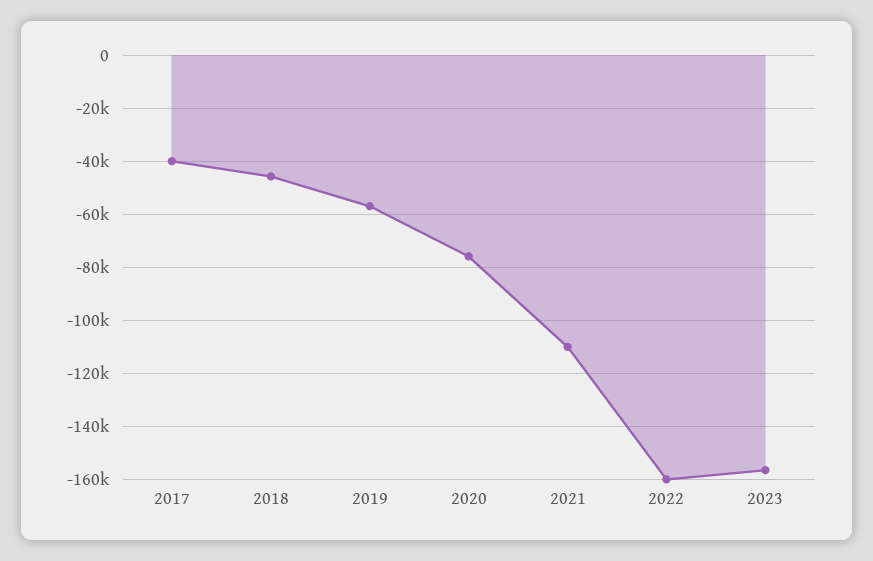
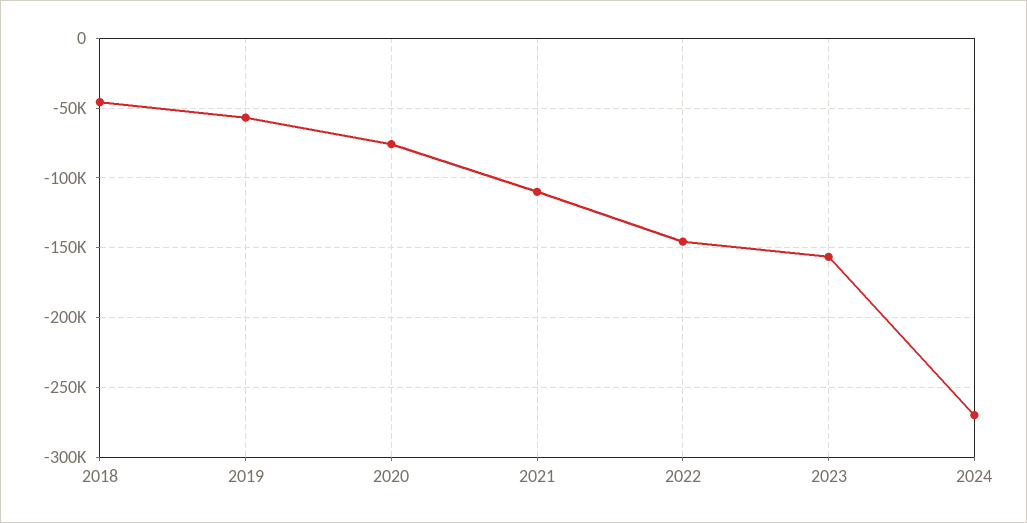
2017: -40000 -> none
2022: -160000 -> -145000
2024: none -> -270000

